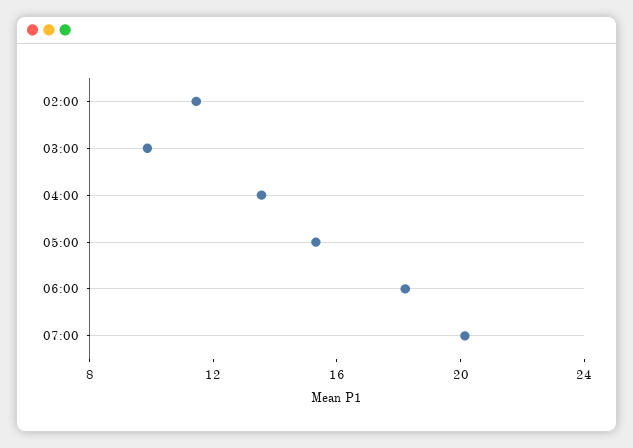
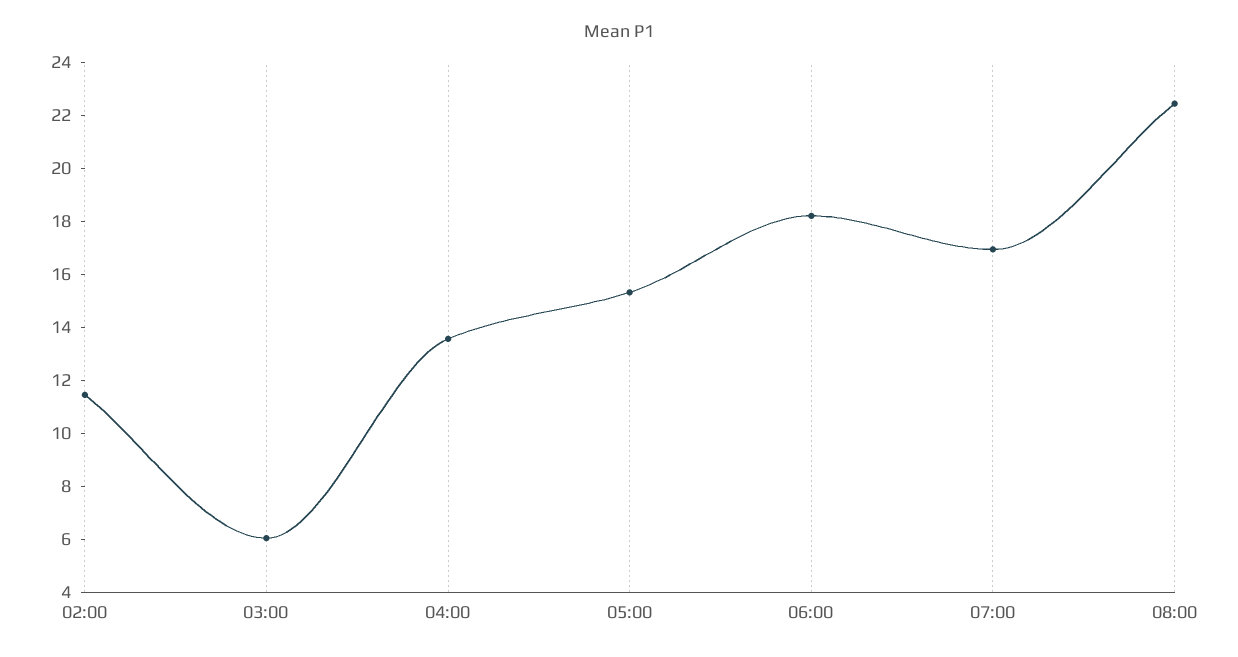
03:00: 10 -> 6
07:00: 20 -> 17
08:00: none -> 22.5

